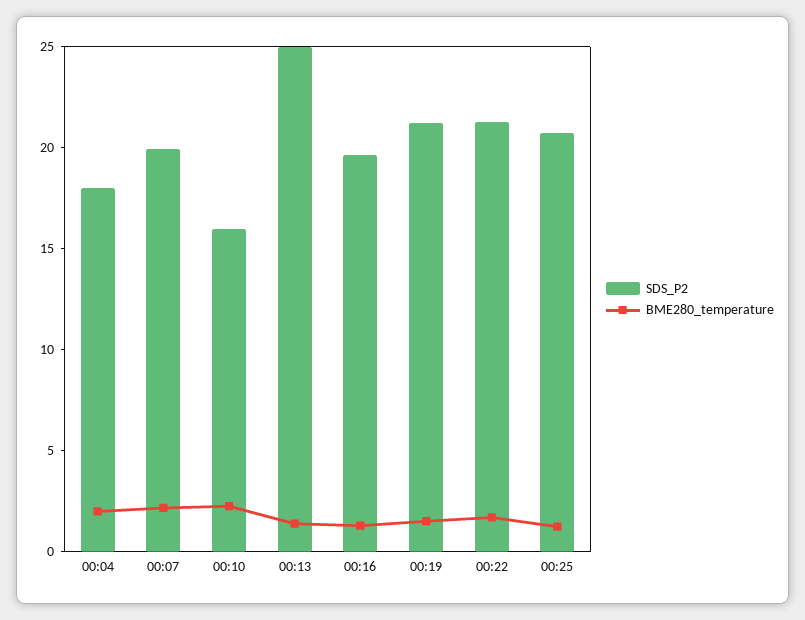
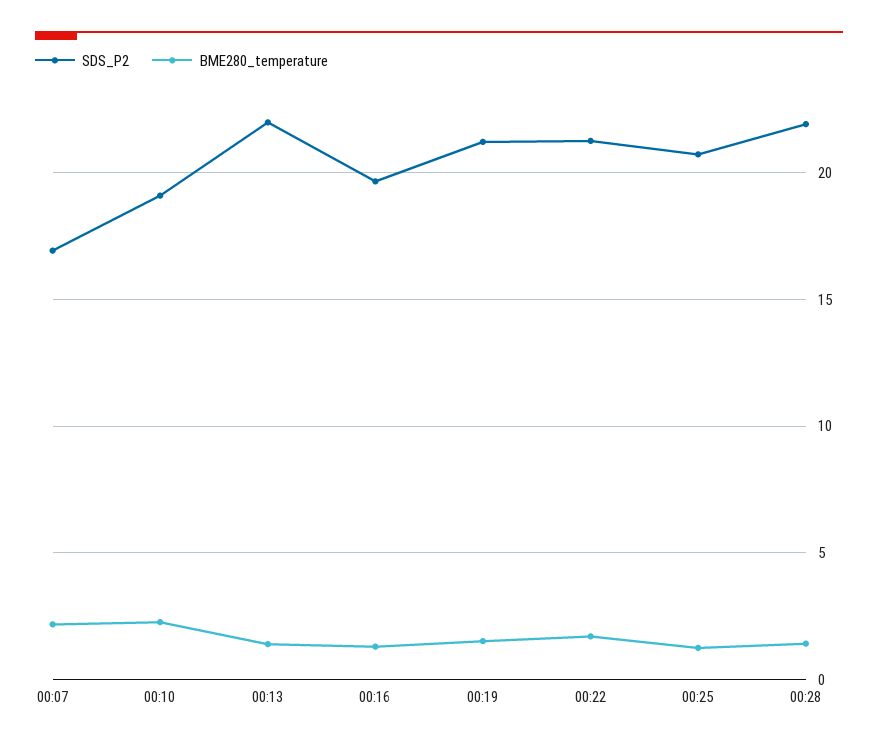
SDS_P2, 00:04: 18 -> none
BME280_temperature, 00:04: 2 -> none
SDS_P2, 00:07: 20 -> 17
SDS_P2, 00:10: 16 -> 19
SDS_P2, 00:13: 25 -> 22
SDS_P2, 00:28: none -> 22
BME280_temperature, 00:28: none -> 1.5

